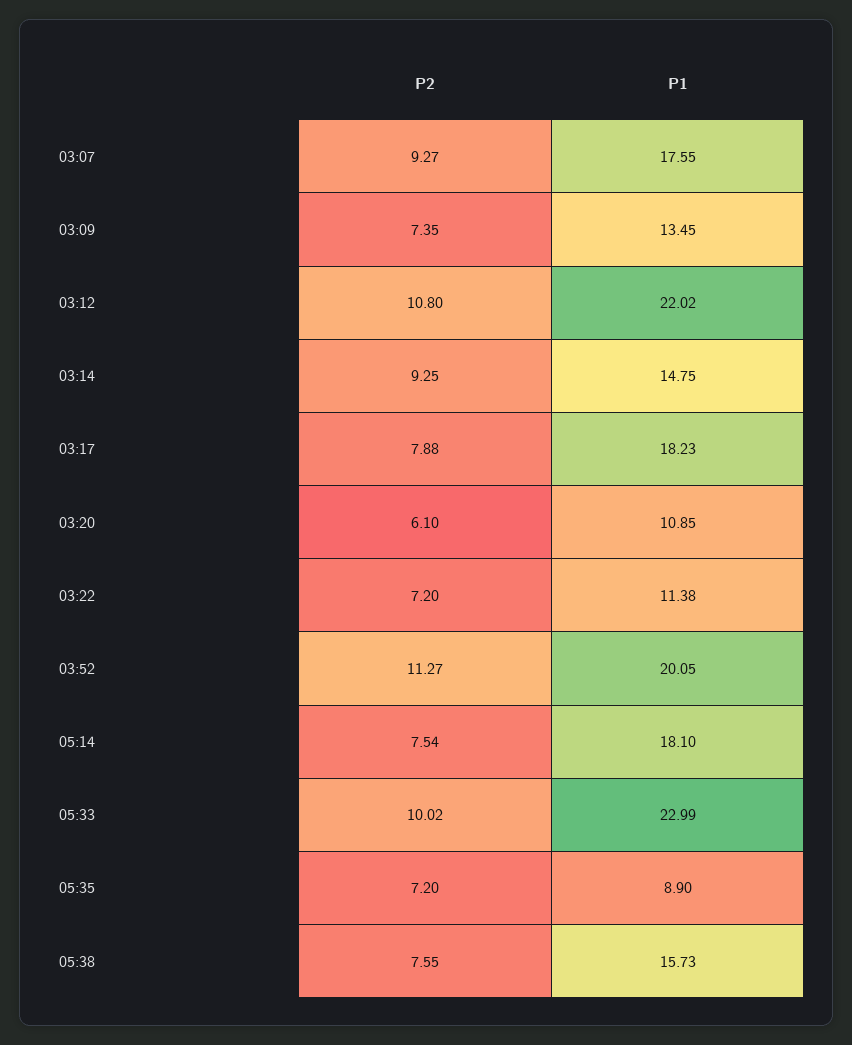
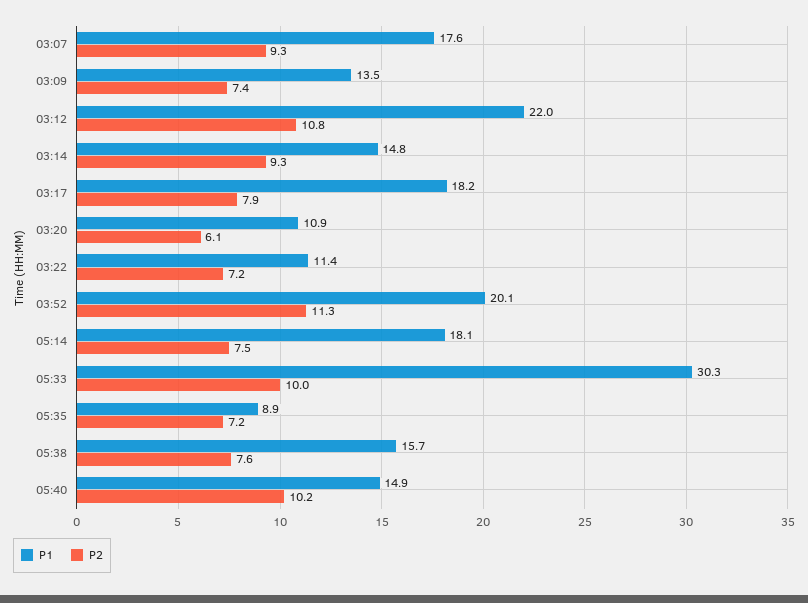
P1, 05:33: 22.99 -> 30.3
P1, 05:40: none -> 14.9
P2, 05:40: none -> 10.2

